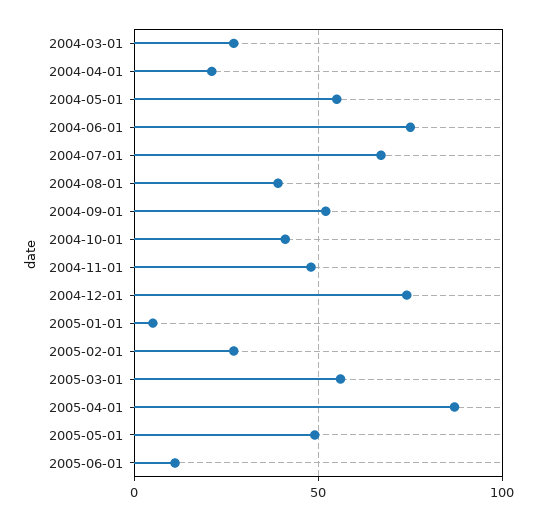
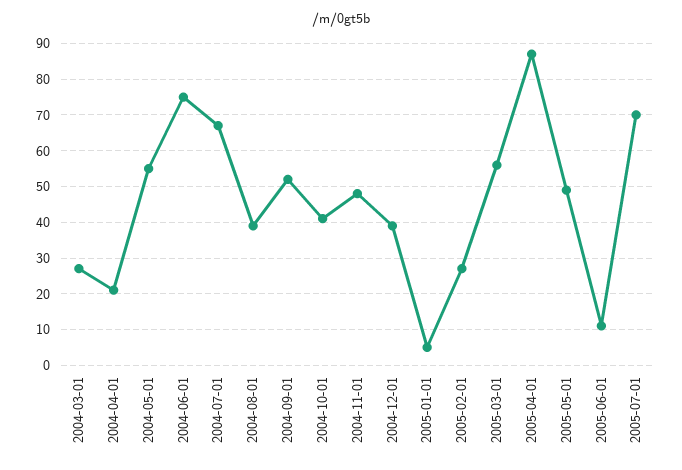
2004-12-01: 75 -> 40
2005-07-01: none -> 70

